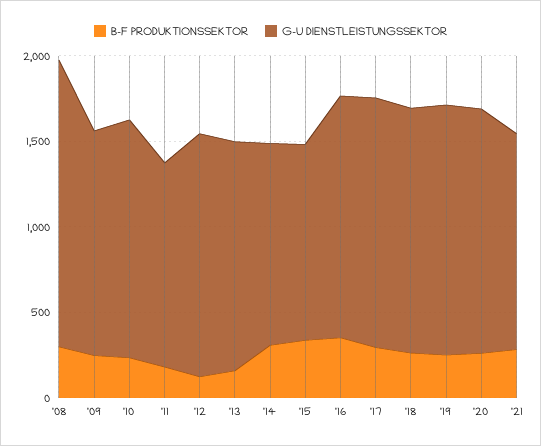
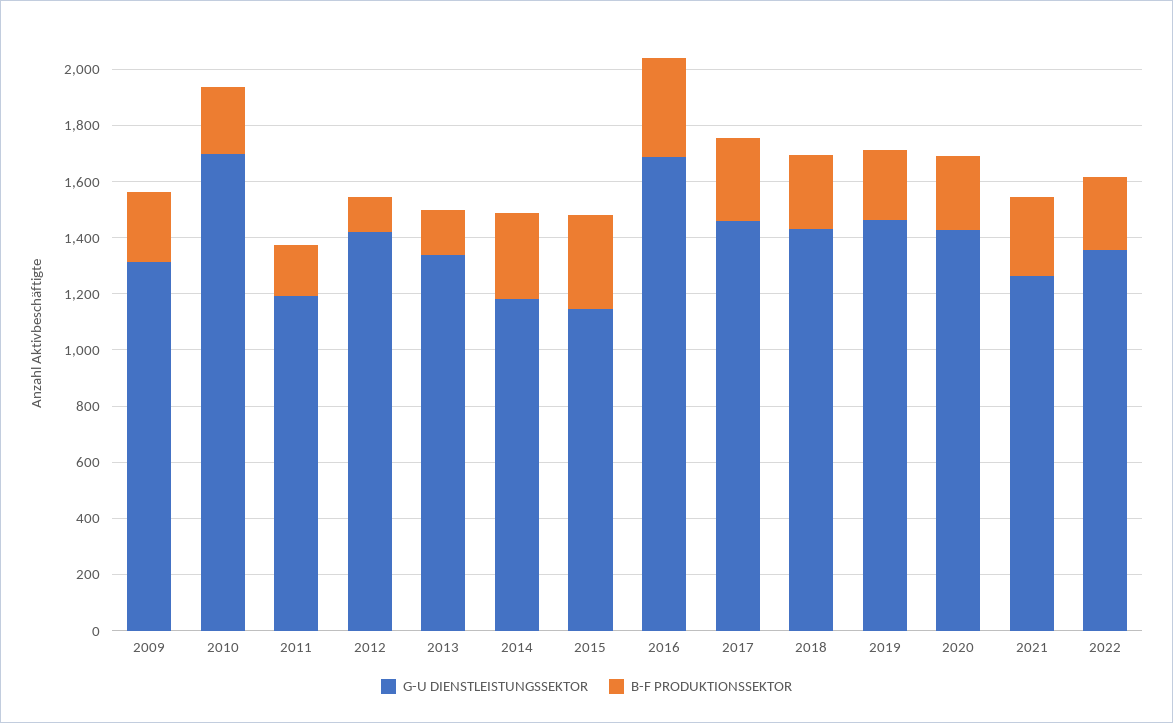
B-F PRODUKTIONSSEKTOR, '08: 300 -> none
G-U DIENSTLEISTUNGSSEKTOR, '08: 1700 -> none
G-U DIENSTLEISTUNGSSEKTOR, '10: 1400 -> 1700
G-U DIENSTLEISTUNGSSEKTOR, '16: 1400 -> 1700
G-U DIENSTLEISTUNGSSEKTOR, 2022: none -> 1350
B-F PRODUKTIONSSEKTOR, 2022: none -> 250

